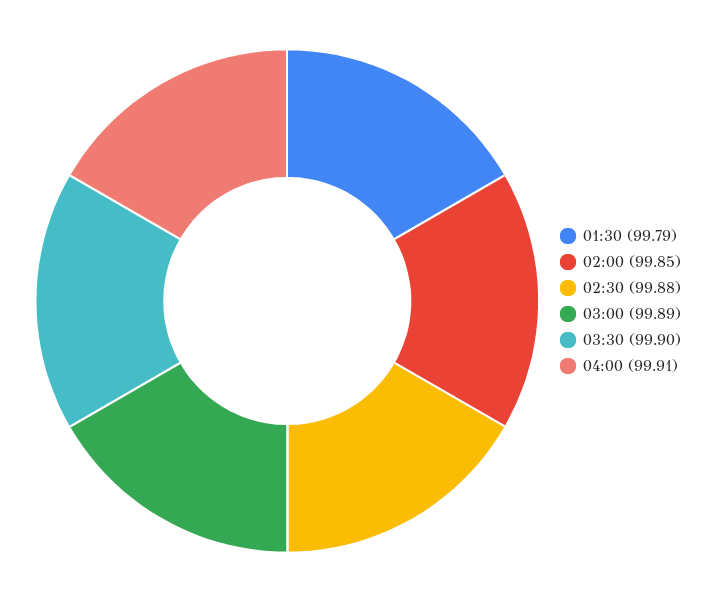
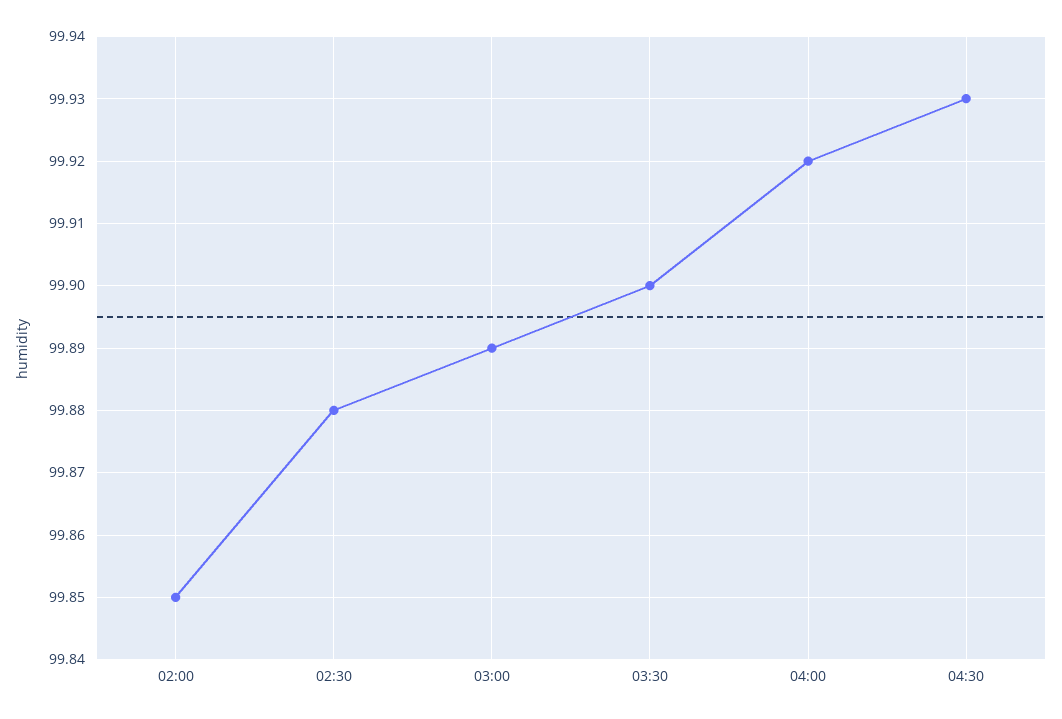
01:30: 99.79 -> none
04:00: 99.91 -> 99.92
04:30: none -> 99.93

